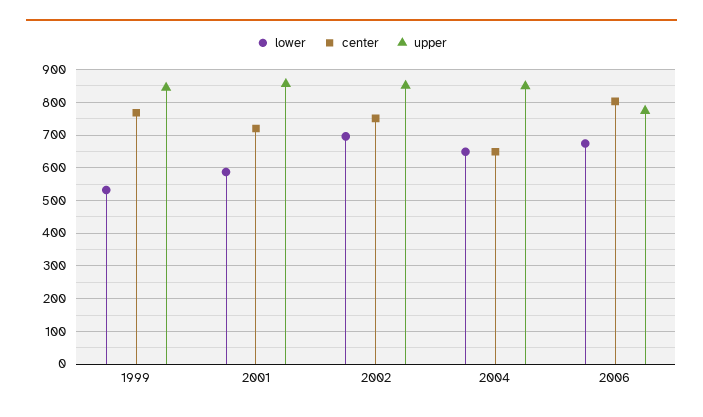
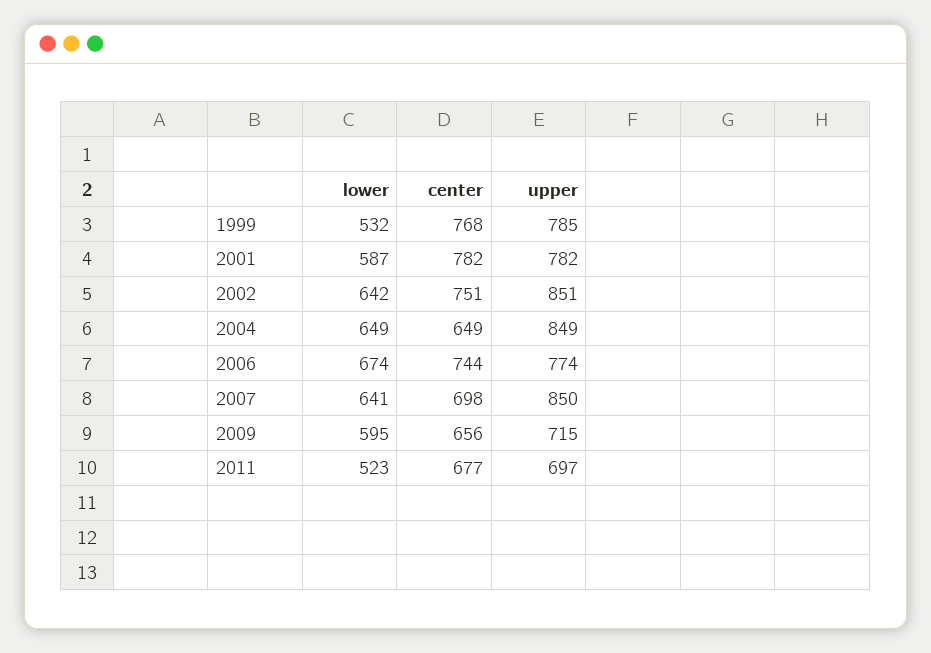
upper, 1999: 840 -> 785
center, 2001: 720 -> 782
upper, 2001: 860 -> 782
lower, 2002: 700 -> 642
center, 2006: 800 -> 744
lower, 2007: none -> 641
center, 2007: none -> 698
upper, 2007: none -> 850
lower, 2009: none -> 595
center, 2009: none -> 656
upper, 2009: none -> 715
lower, 2011: none -> 523
center, 2011: none -> 677
upper, 2011: none -> 697

